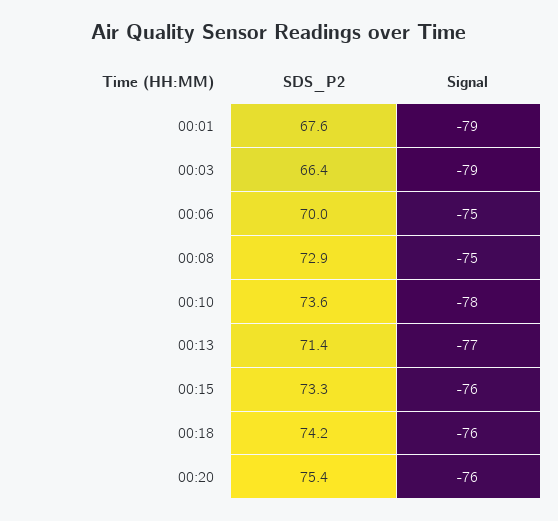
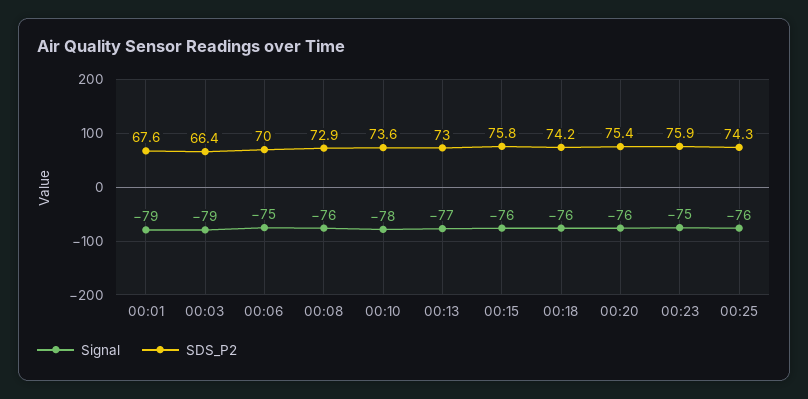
Signal, 00:08: -75 -> -76
SDS_P2, 00:13: 71.4 -> 73
SDS_P2, 00:15: 73.3 -> 75.8
Signal, 00:23: none -> -75
SDS_P2, 00:23: none -> 75.9
Signal, 00:25: none -> -76
SDS_P2, 00:25: none -> 74.3

